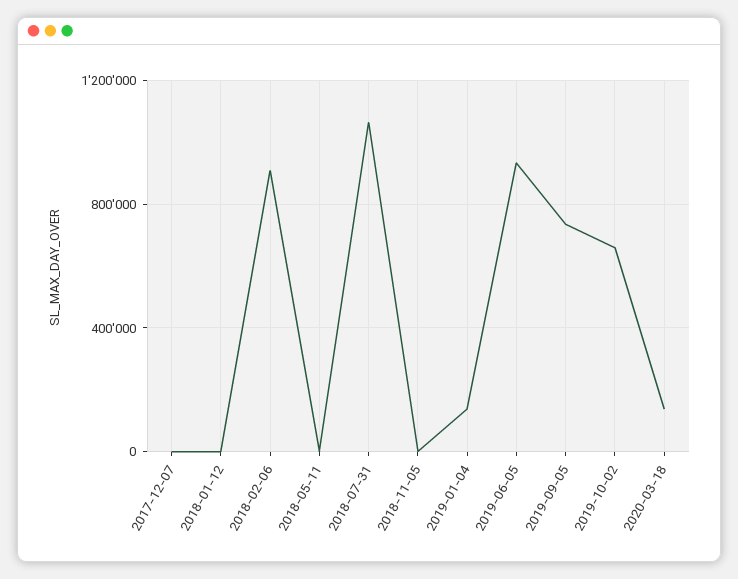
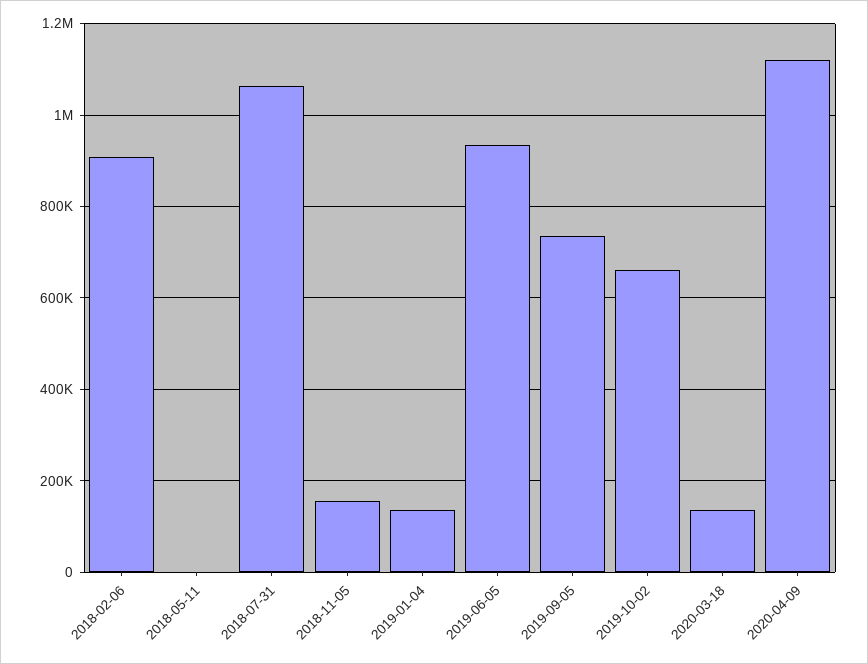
2017-12-07: 0 -> none
2018-01-12: 0 -> none
2018-11-05: 0 -> 160000
2020-04-09: none -> 1120000

